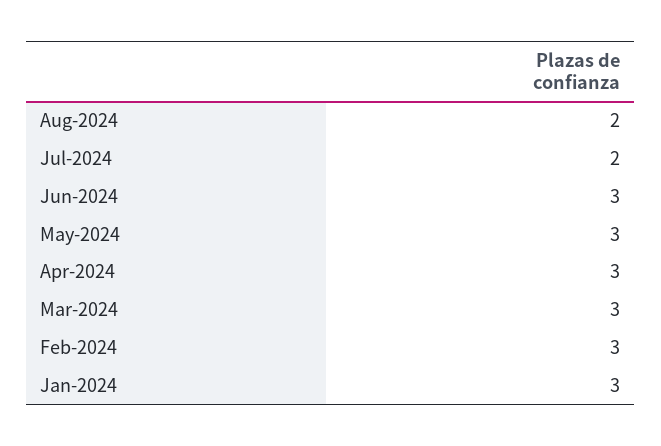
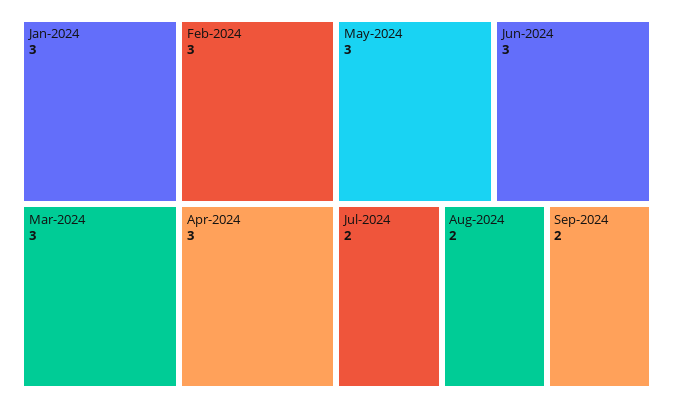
Sep-2024: none -> 2

